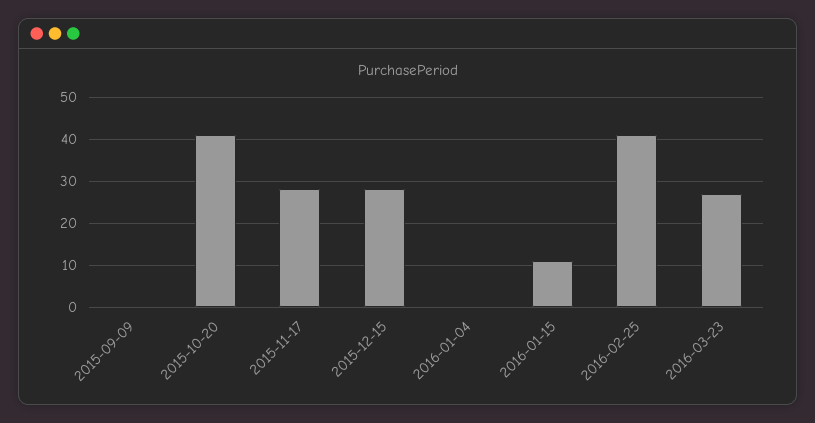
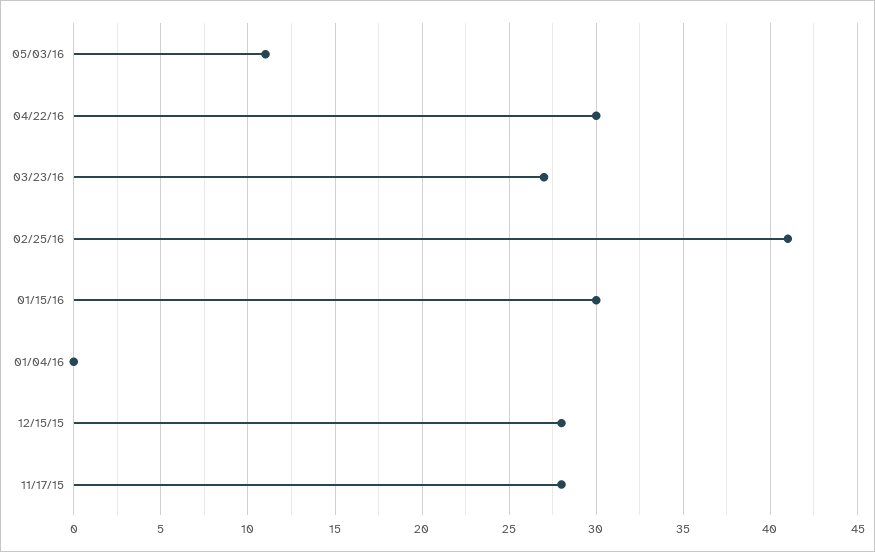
2015-09-09: 0 -> none
2015-10-20: 40 -> none
2016-01-15: 10 -> 30
05/03/16: none -> 11
04/22/16: none -> 30

